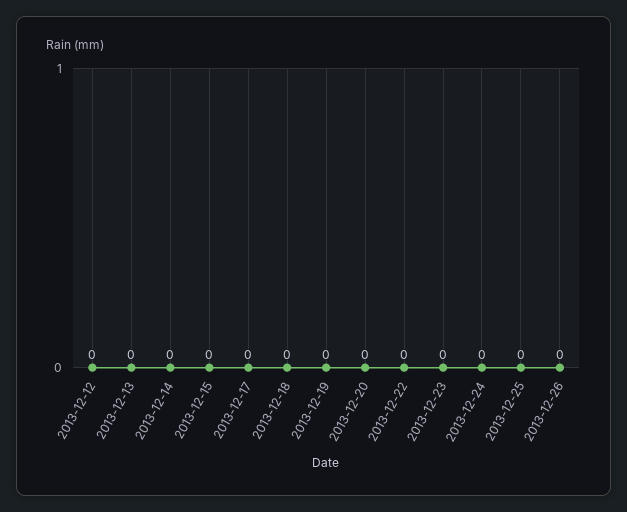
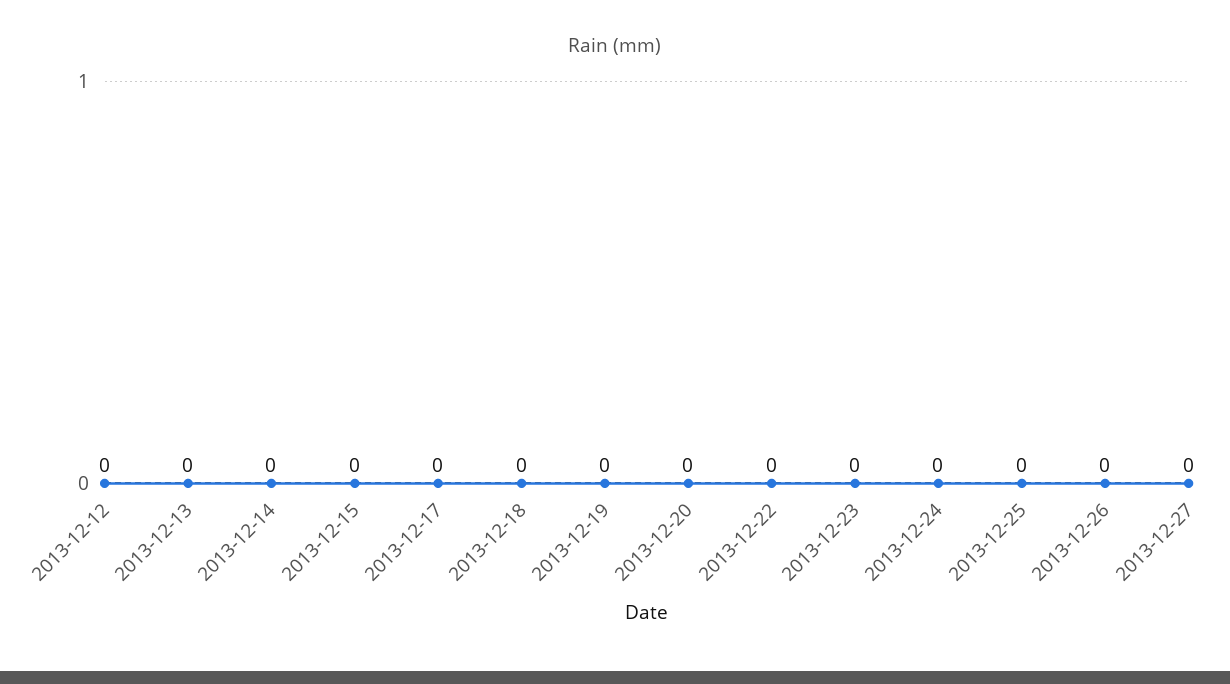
2013-12-27: none -> 0

